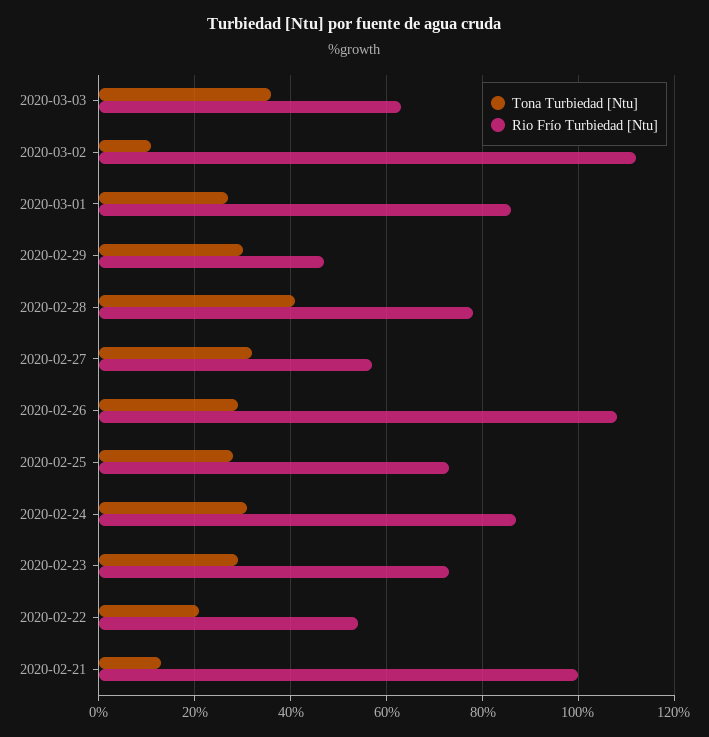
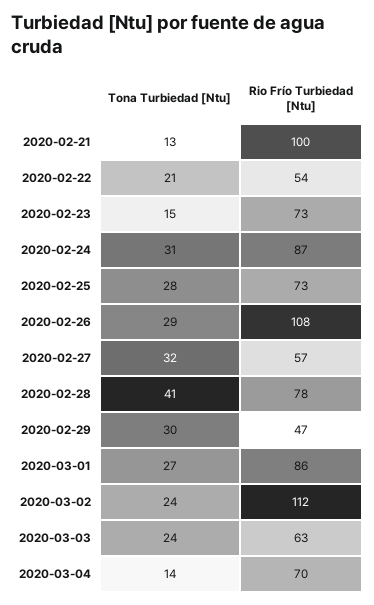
Tona Turbiedad [Ntu], 2020-03-03: 35 -> 24
Tona Turbiedad [Ntu], 2020-03-02: 10 -> 24
Tona Turbiedad [Ntu], 2020-02-23: 30 -> 15
Tona Turbiedad [Ntu], 2020-03-04: none -> 14
Rio Frío Turbiedad [Ntu], 2020-03-04: none -> 70

